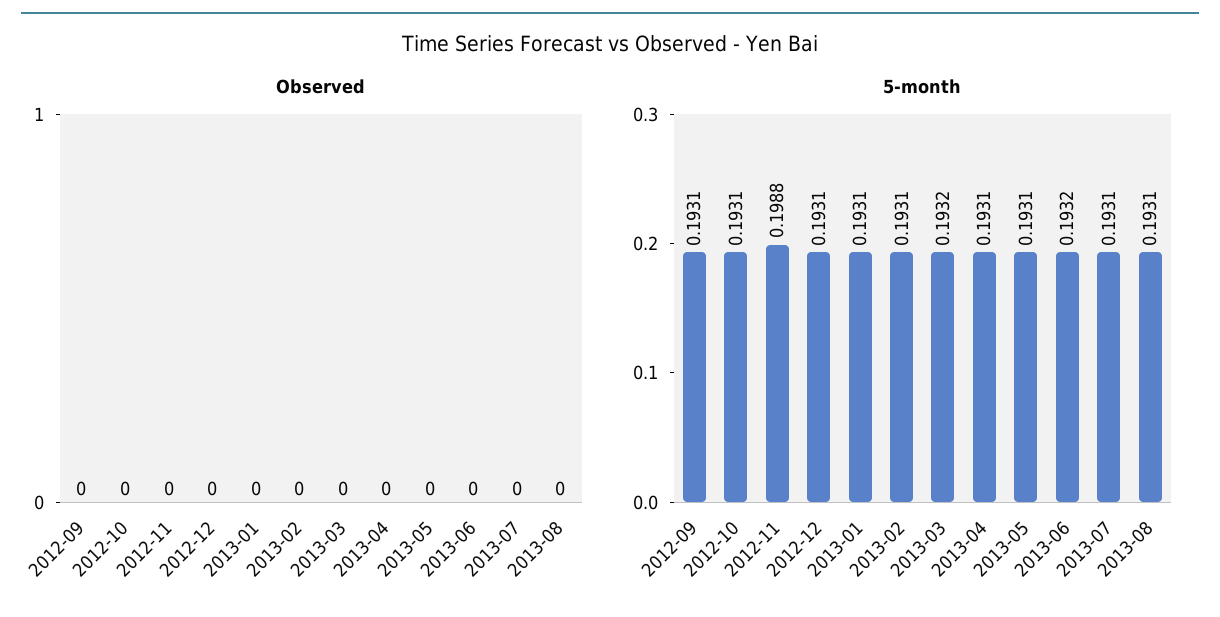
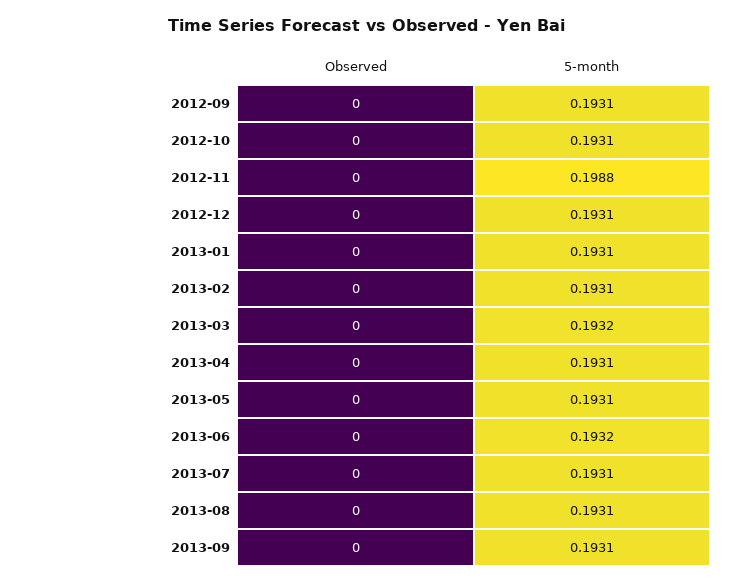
Observed, 2013-09: none -> 0
5-month, 2013-09: none -> 0.1931

